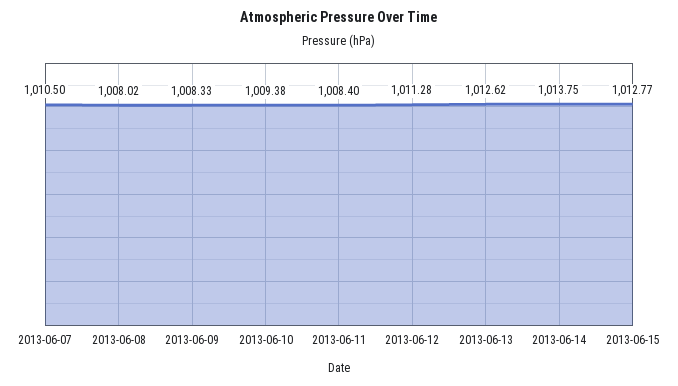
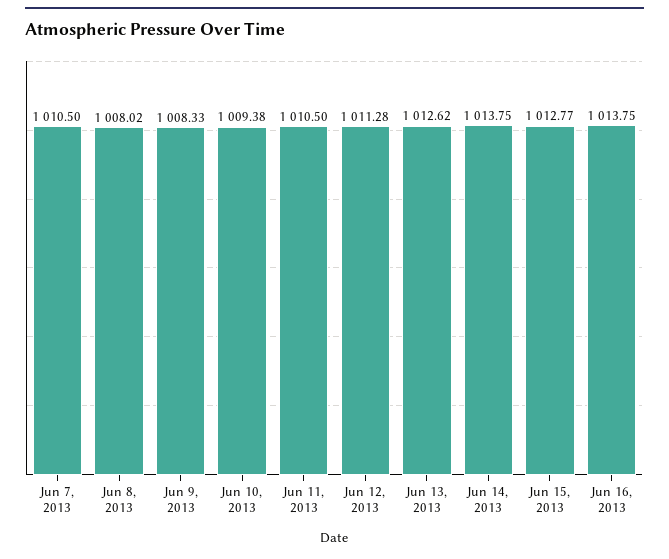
2013-06-11: 1008.4 -> 1010.5
Jun 16, 2013: none -> 1013.75

